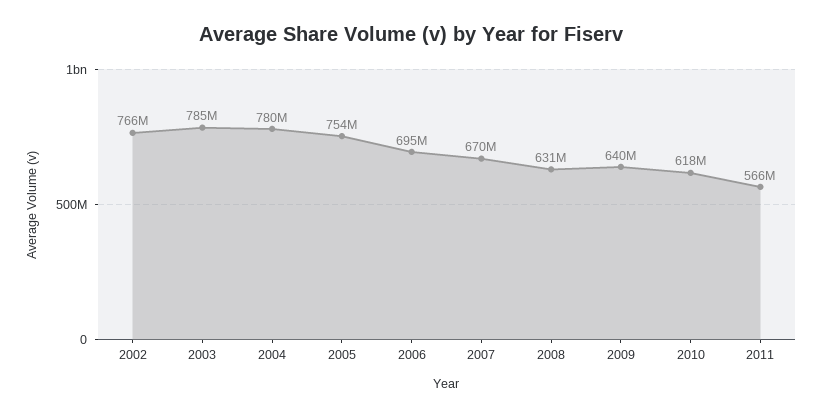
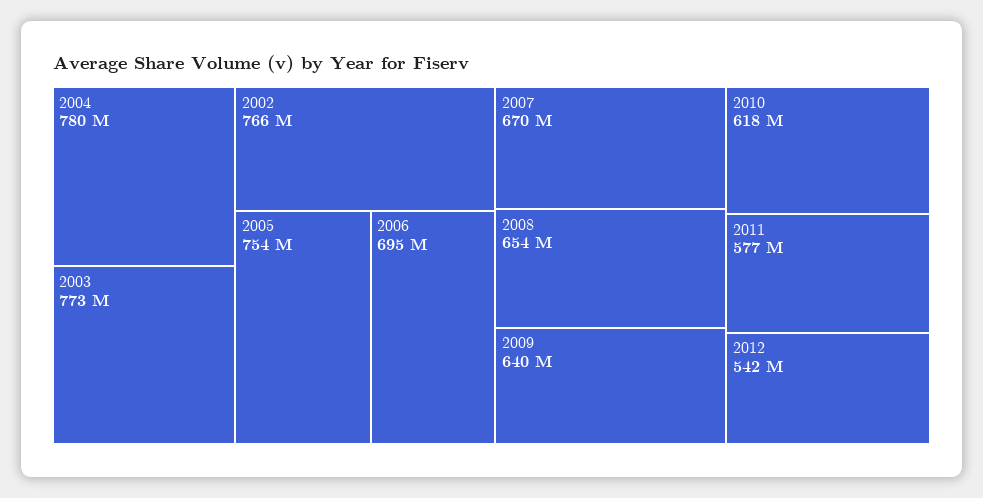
2003: 785000000 -> 773000000
2008: 631000000 -> 654000000
2011: 566000000 -> 577000000
2012: none -> 542000000

